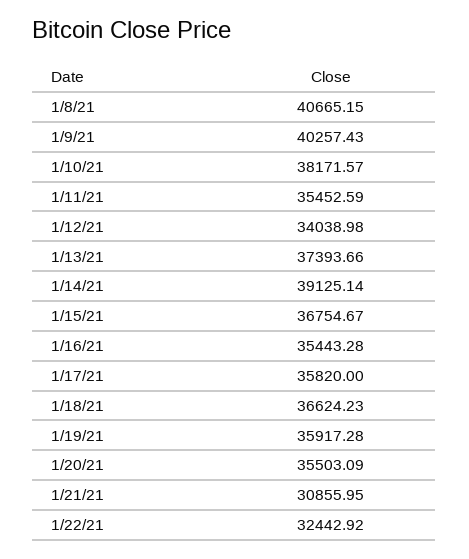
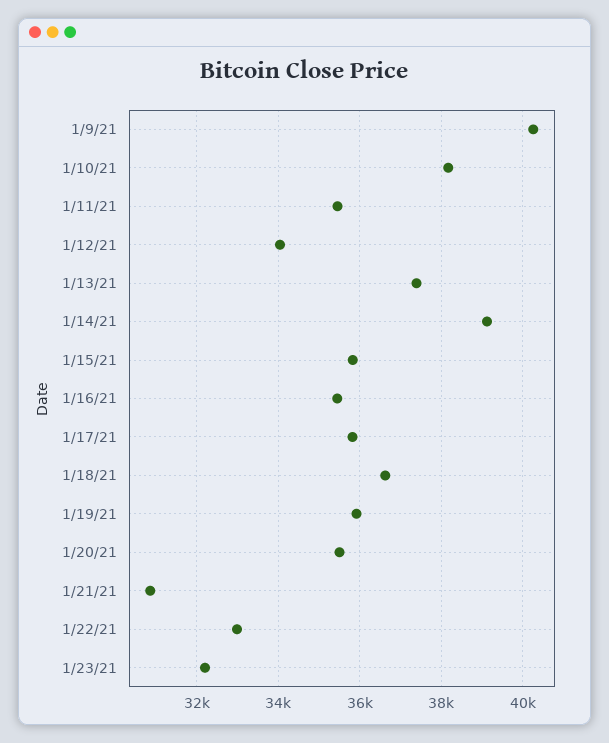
1/8/21: 40665.15 -> none
1/15/21: 36754.67 -> 35800
1/22/21: 32442.92 -> 33000
1/23/21: none -> 32200

